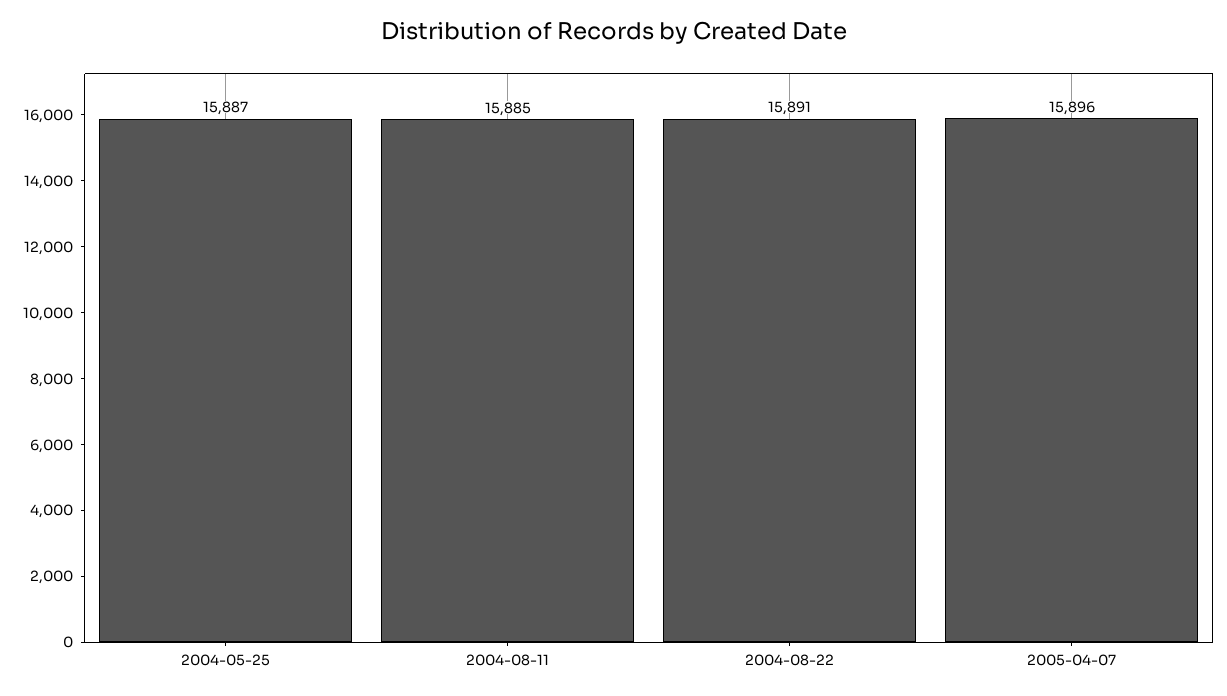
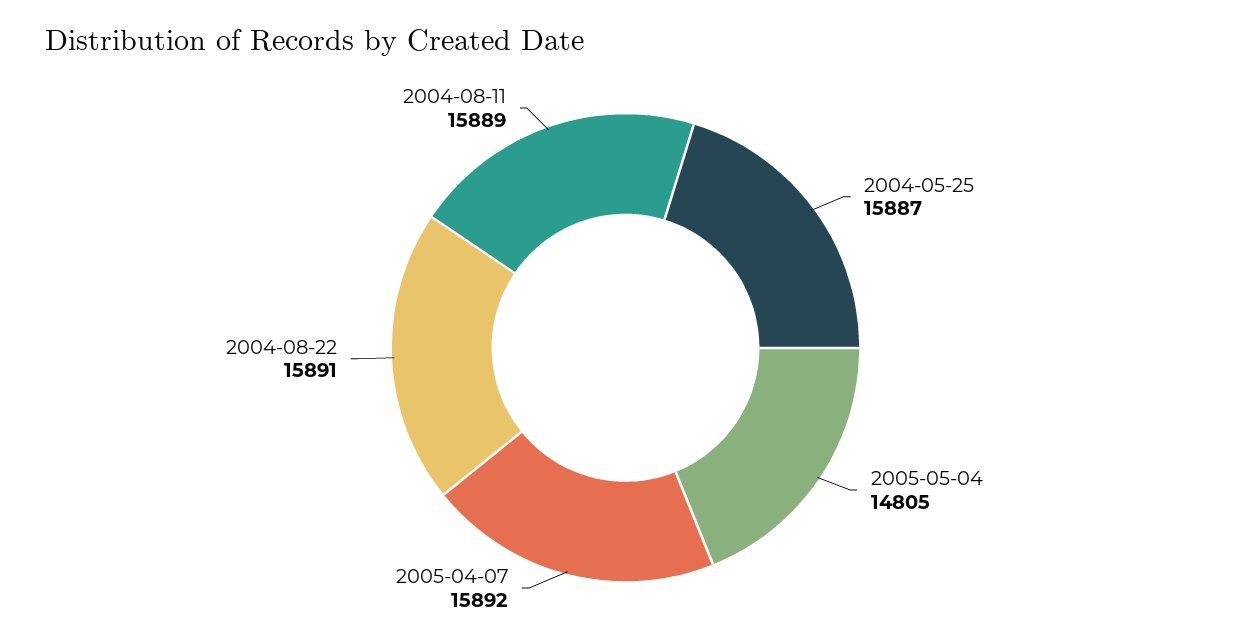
2004-08-11: 15885 -> 15889
2005-04-07: 15896 -> 15892
2005-05-04: none -> 14805

